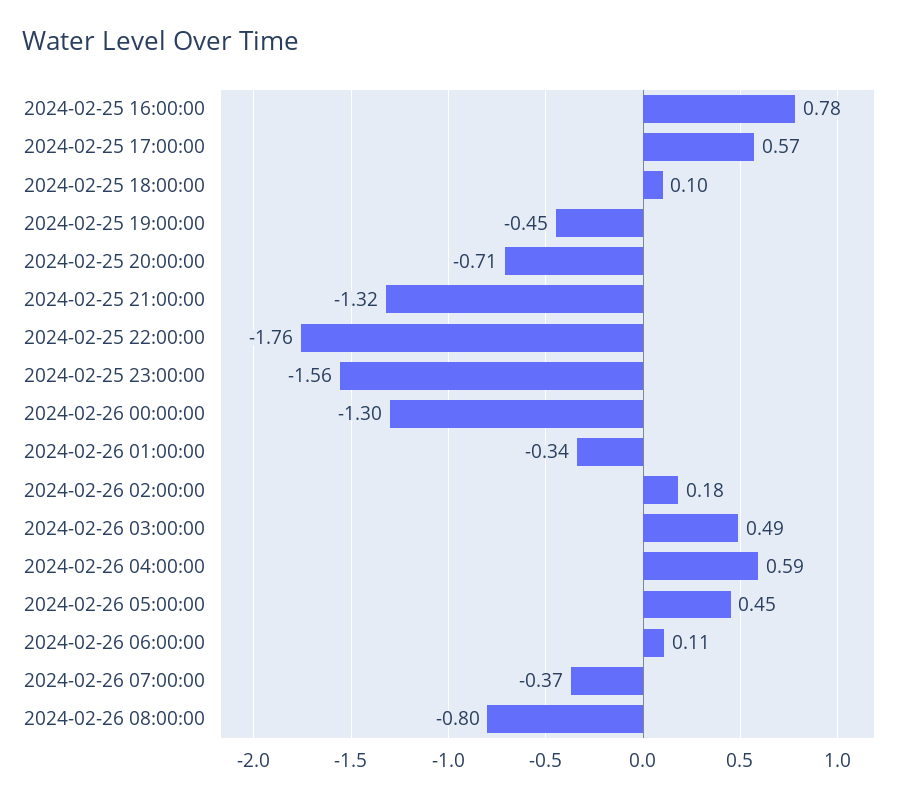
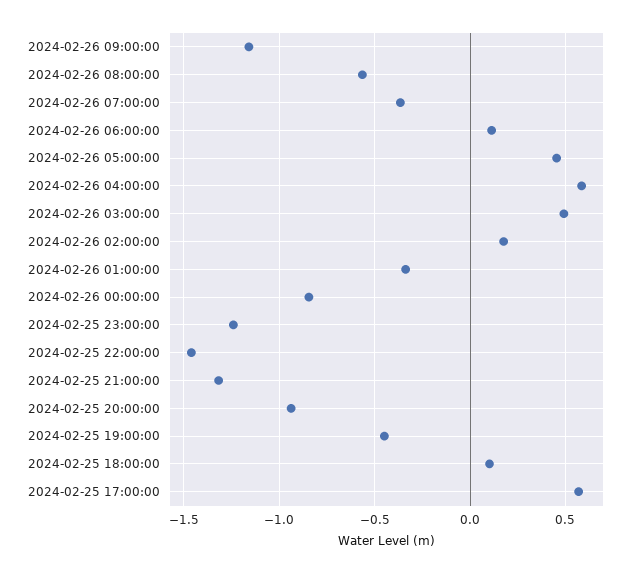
2024-02-25 16:00:00: 0.78 -> none
2024-02-25 20:00:00: -0.71 -> -0.95
2024-02-25 22:00:00: -1.76 -> -1.45
2024-02-25 23:00:00: -1.56 -> -1.25
2024-02-26 00:00:00: -1.3 -> -0.85
2024-02-26 08:00:00: -0.8 -> -0.55
2024-02-26 09:00:00: none -> -1.15

